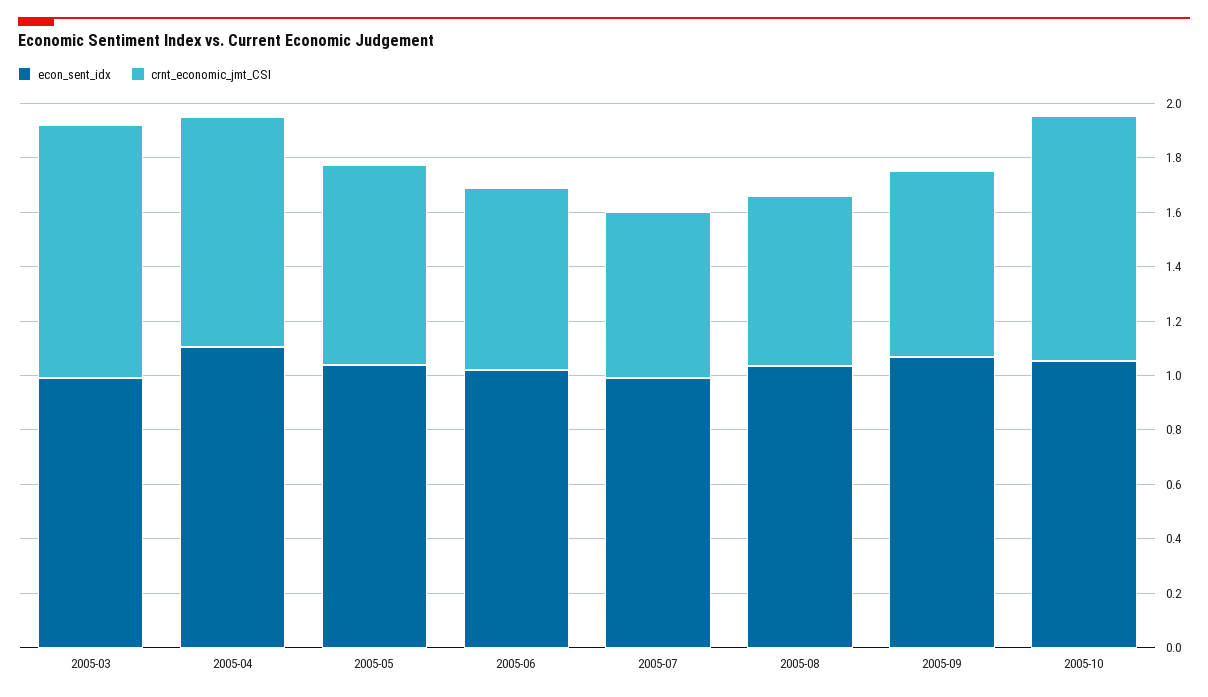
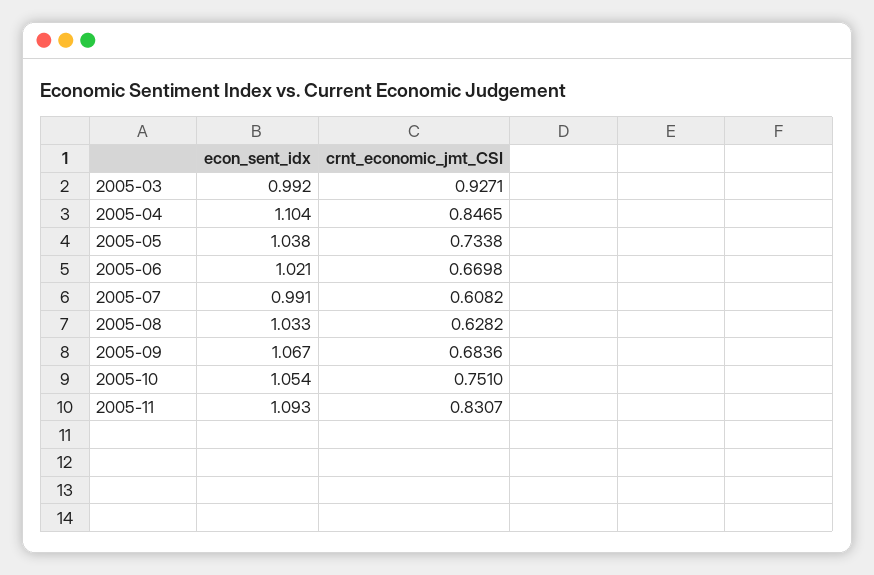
crnt_economic_jmt_CSI, 2005-10: 0.9 -> 0.751
econ_sent_idx, 2005-11: none -> 1.093
crnt_economic_jmt_CSI, 2005-11: none -> 0.8307

